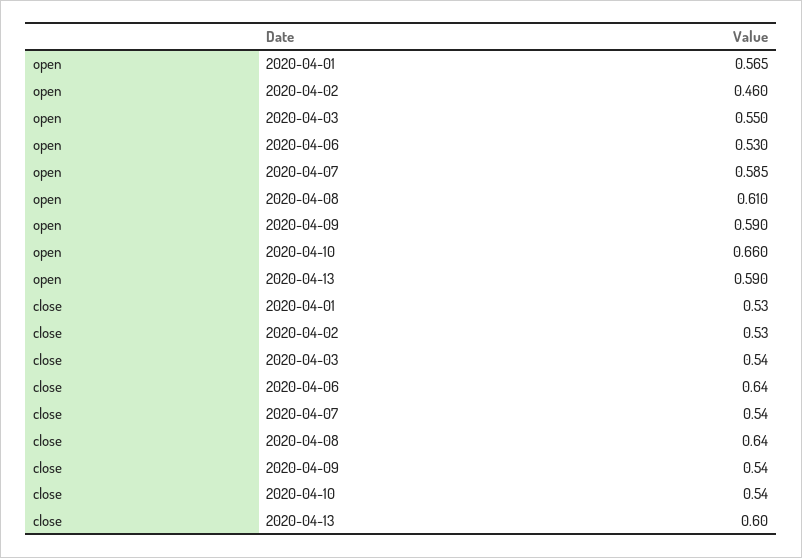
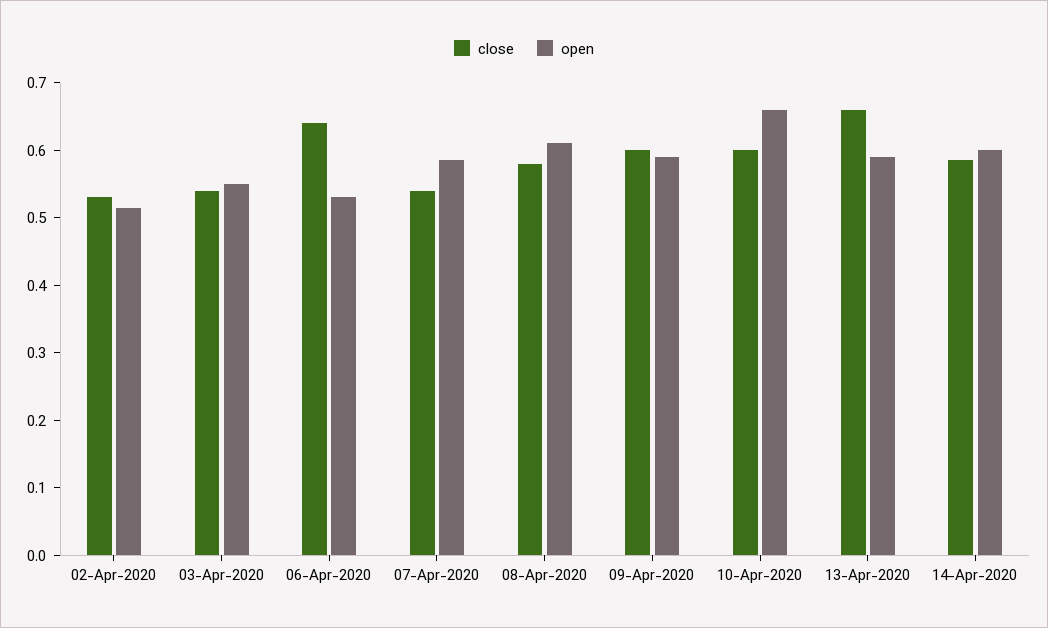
open, 2020-04-01: 0.565 -> none
open, 2020-04-02: 0.46 -> 0.52
close, 2020-04-01: 0.53 -> none
close, 2020-04-08: 0.64 -> 0.58
close, 2020-04-09: 0.54 -> 0.6
close, 2020-04-10: 0.54 -> 0.6
close, 2020-04-13: 0.6 -> 0.66
close, 14-Apr-2020: none -> 0.58
open, 14-Apr-2020: none -> 0.6

